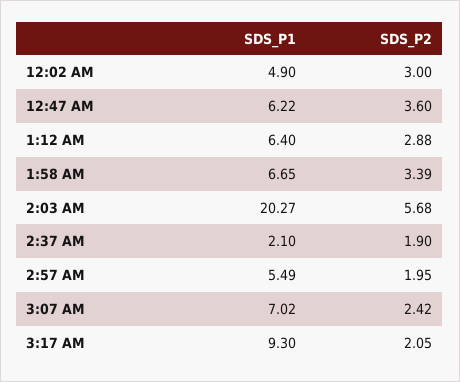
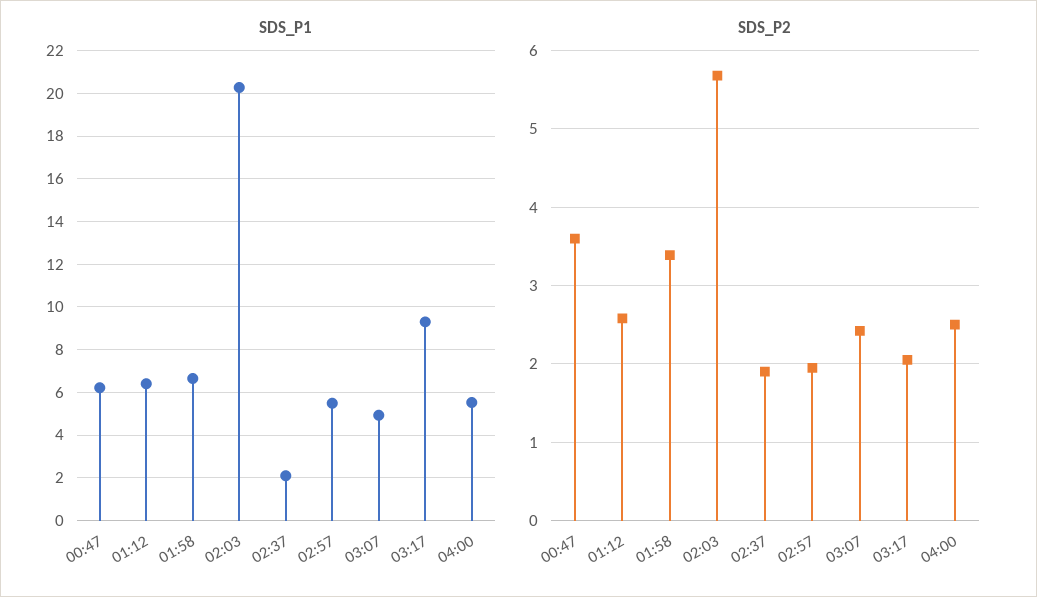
SDS_P1, 12:02 AM: 4.9 -> none
SDS_P2, 12:02 AM: 3 -> none
SDS_P2, 1:12 AM: 2.88 -> 2.6
SDS_P1, 3:07 AM: 7.02 -> 5
SDS_P1, 04:00: none -> 5.5
SDS_P2, 04:00: none -> 2.5

